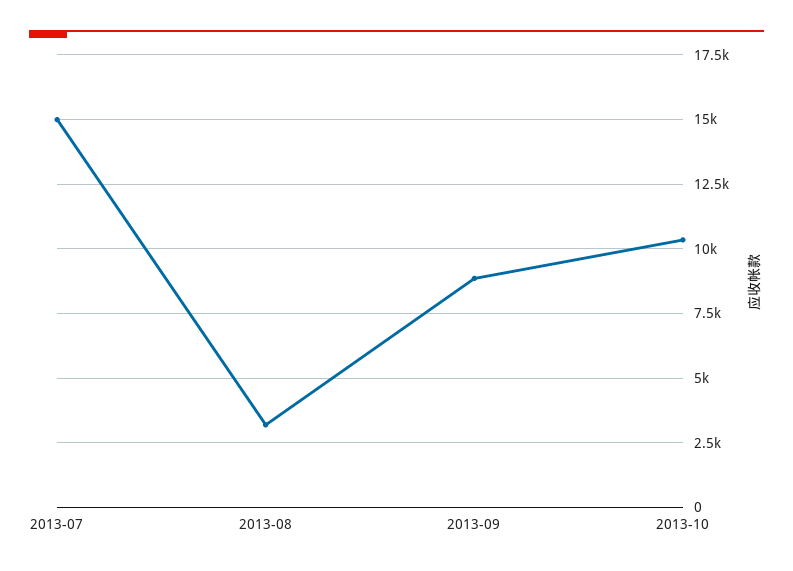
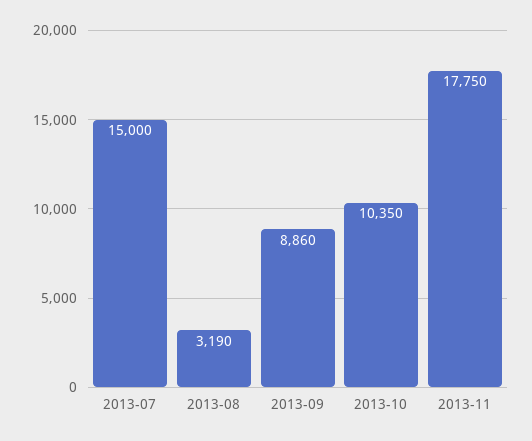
2013-11: none -> 17750

